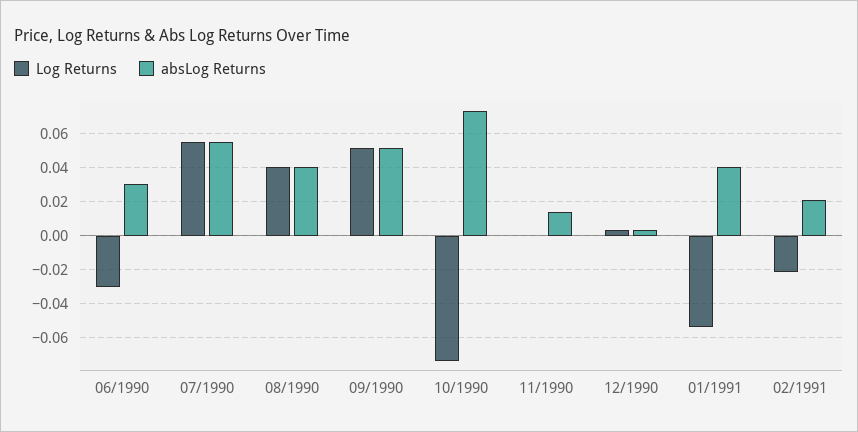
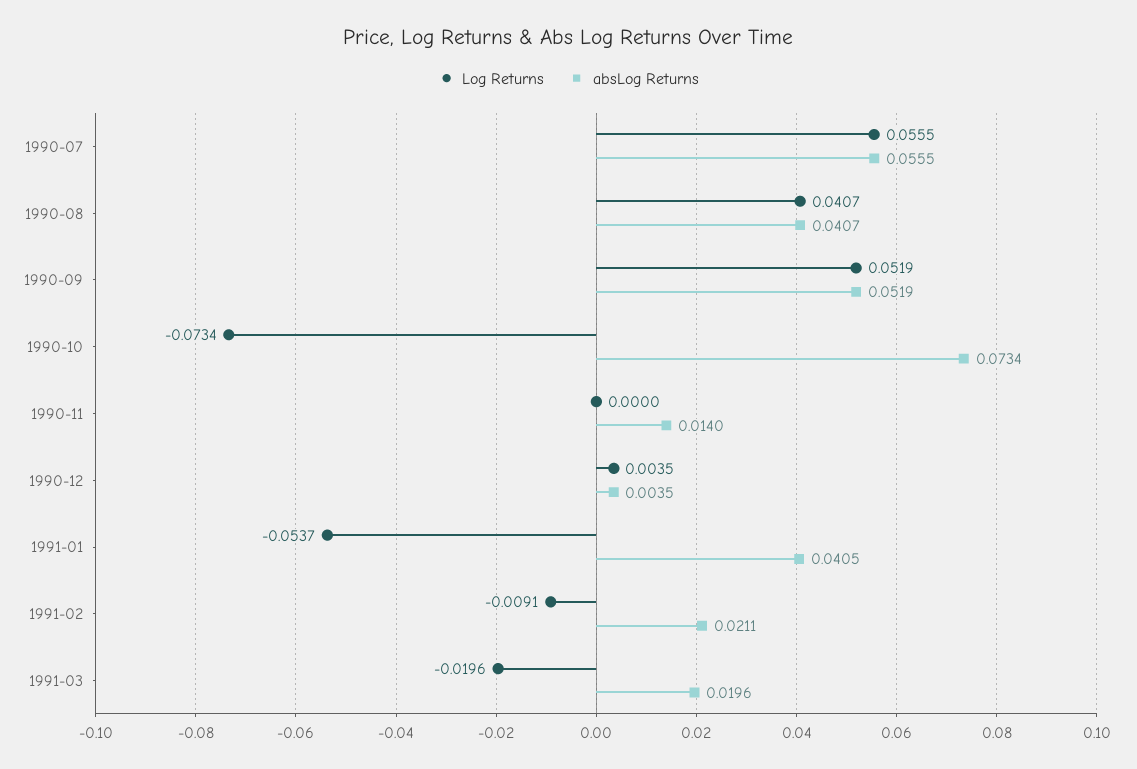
Log Returns, 06/1990: -0.03 -> none
absLog Returns, 06/1990: 0.03 -> none
Log Returns, 02/1991: -0.02 -> -0.0091
Log Returns, 1991-03: none -> -0.0196
absLog Returns, 1991-03: none -> 0.0196

